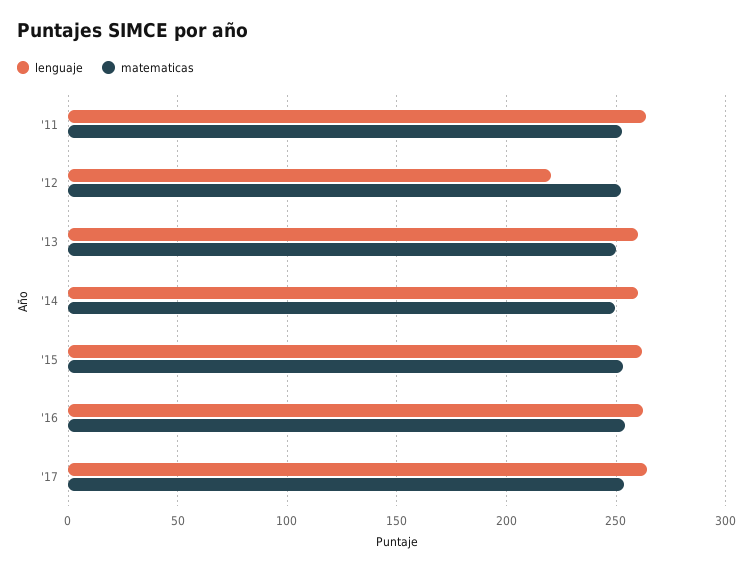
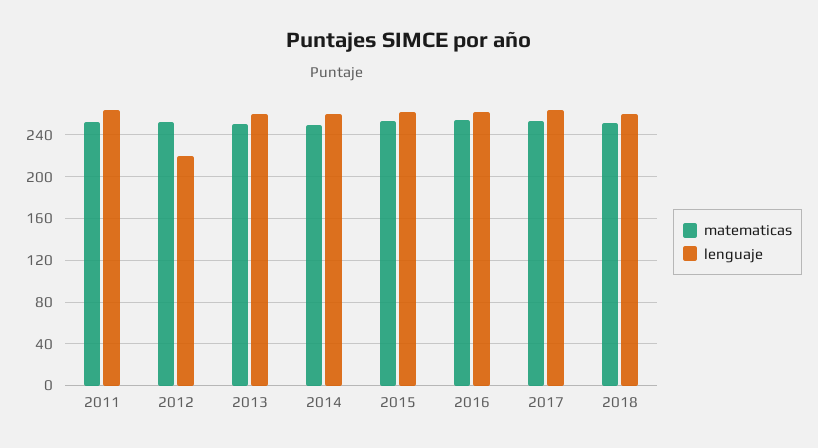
matematicas, 2018: none -> 250
lenguaje, 2018: none -> 260

